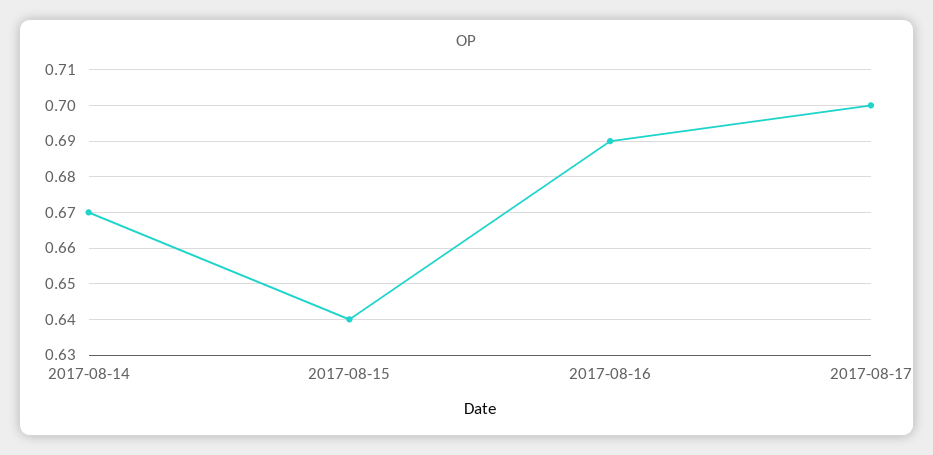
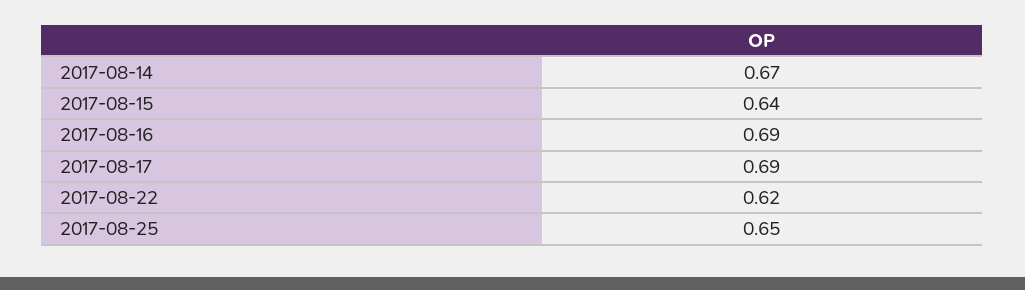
2017-08-17: 0.7 -> 0.69
2017-08-22: none -> 0.62
2017-08-25: none -> 0.65

